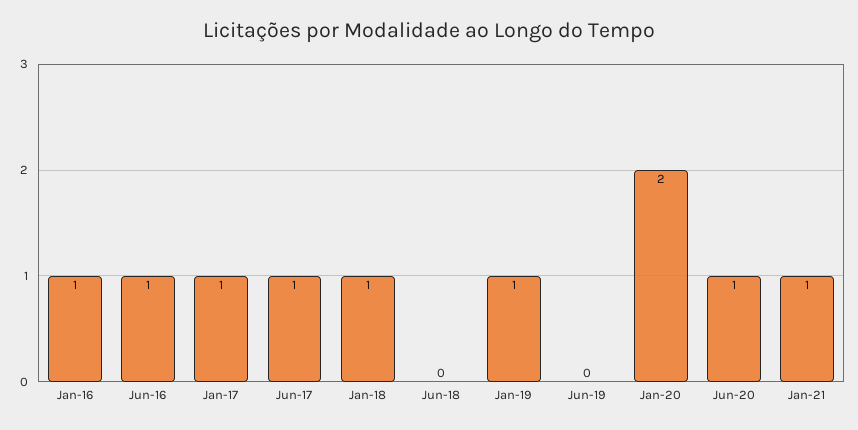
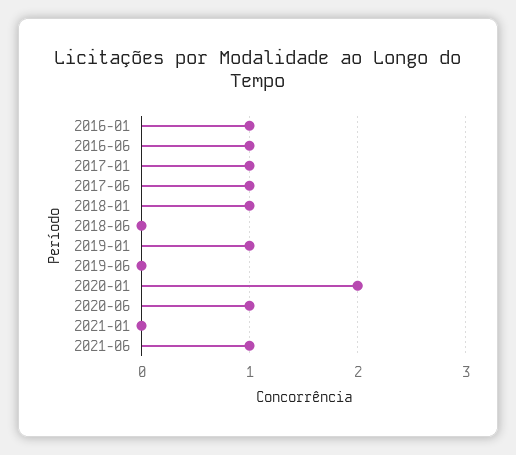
Jan-21: 1 -> 0
2021-06: none -> 1

